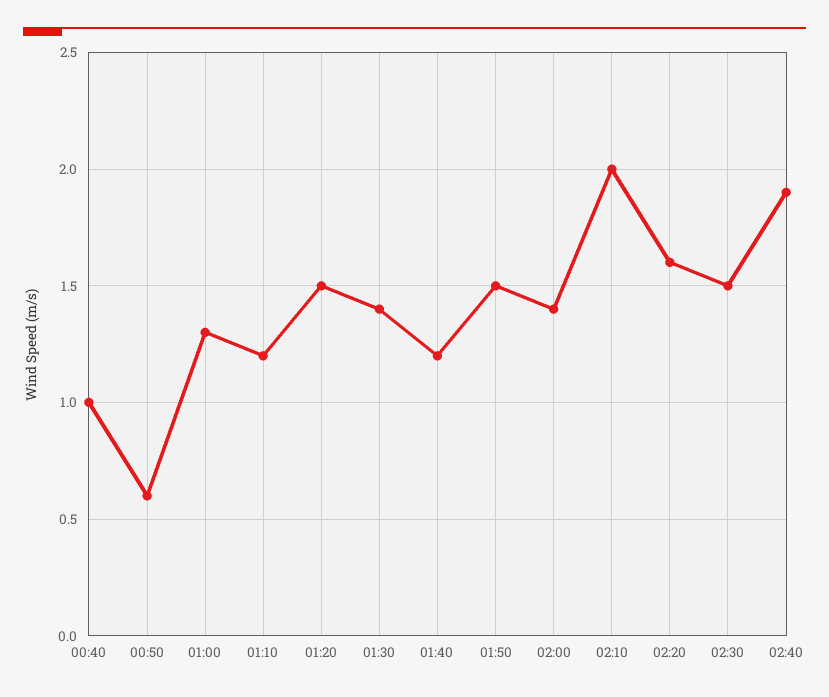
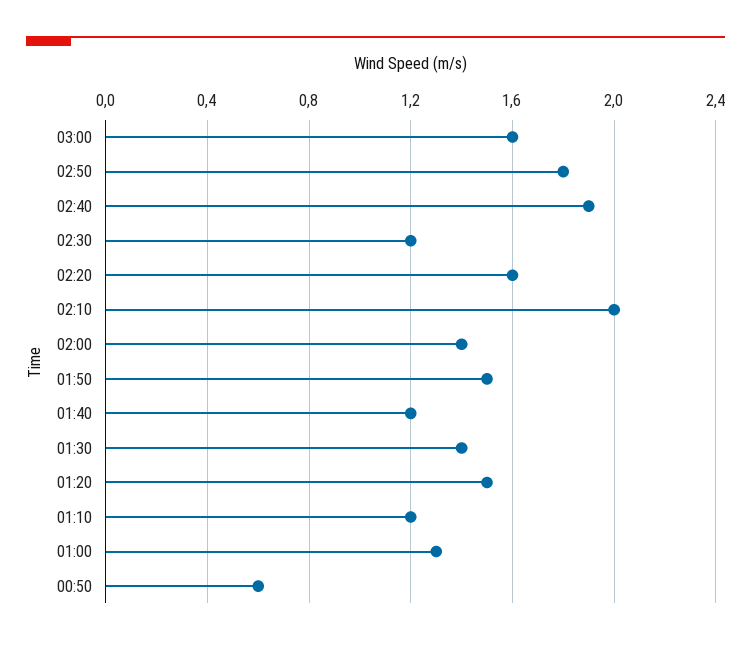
00:40: 1 -> none
02:30: 1.5 -> 1.2
03:00: none -> 1.6
02:50: none -> 1.8

